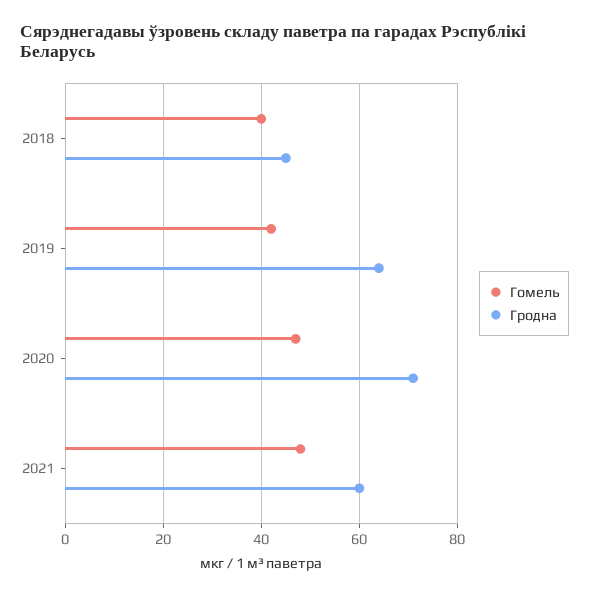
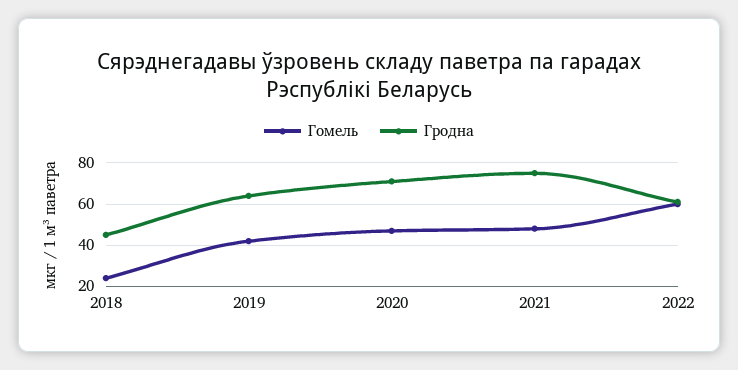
Гомель, 2018: 40 -> 25
Гродна, 2021: 60 -> 75
Гомель, 2022: none -> 60
Гродна, 2022: none -> 60

